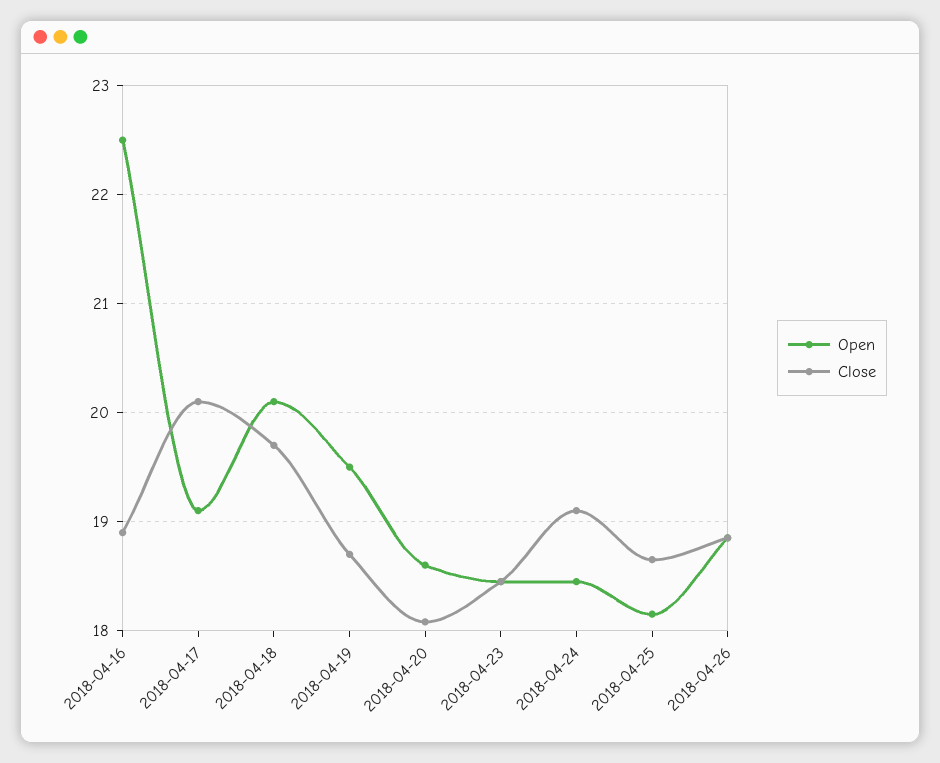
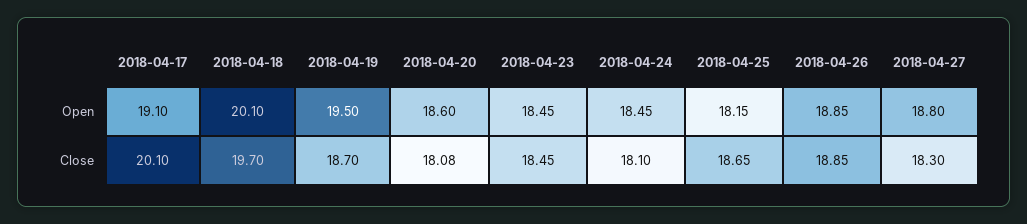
Open, 2018-04-16: 22.5 -> none
Close, 2018-04-16: 18.9 -> none
Close, 2018-04-24: 19.1 -> 18.1
Open, 2018-04-27: none -> 18.8
Close, 2018-04-27: none -> 18.3

